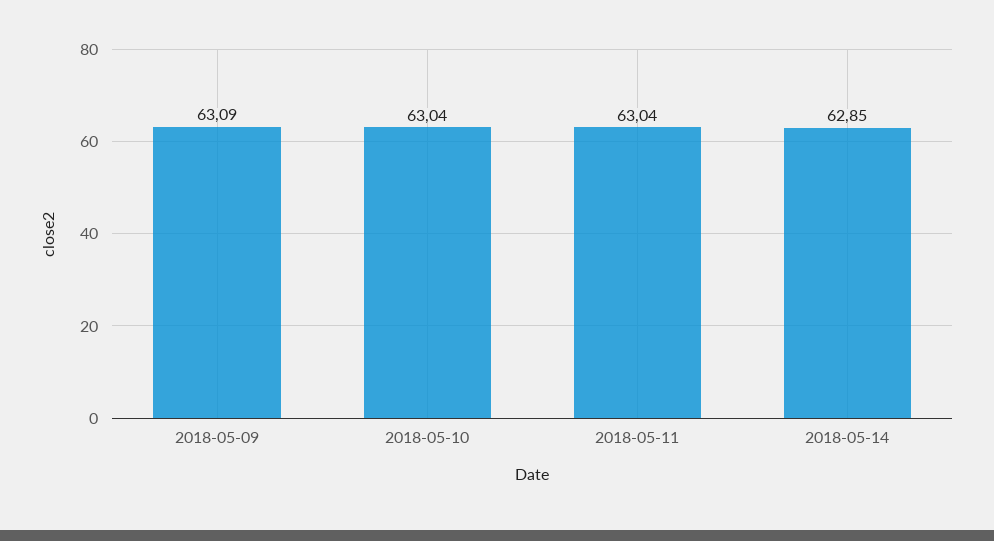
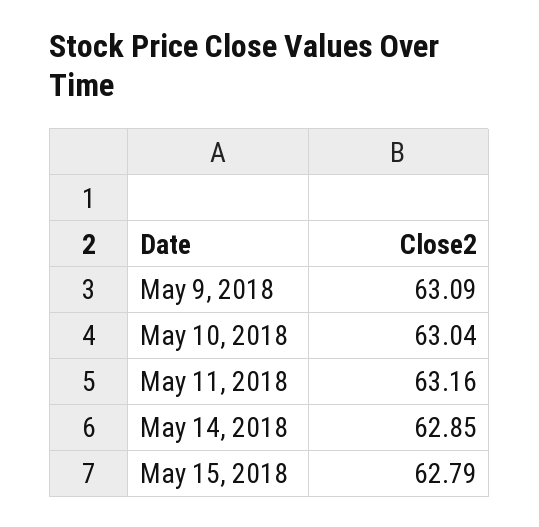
2018-05-11: 63.04 -> 63.16
May 15, 2018: none -> 62.79

